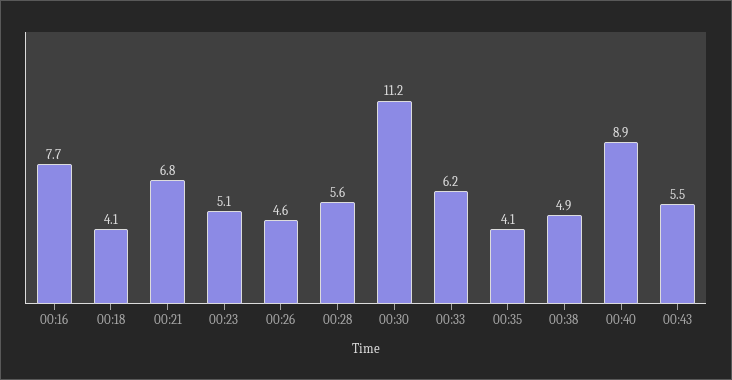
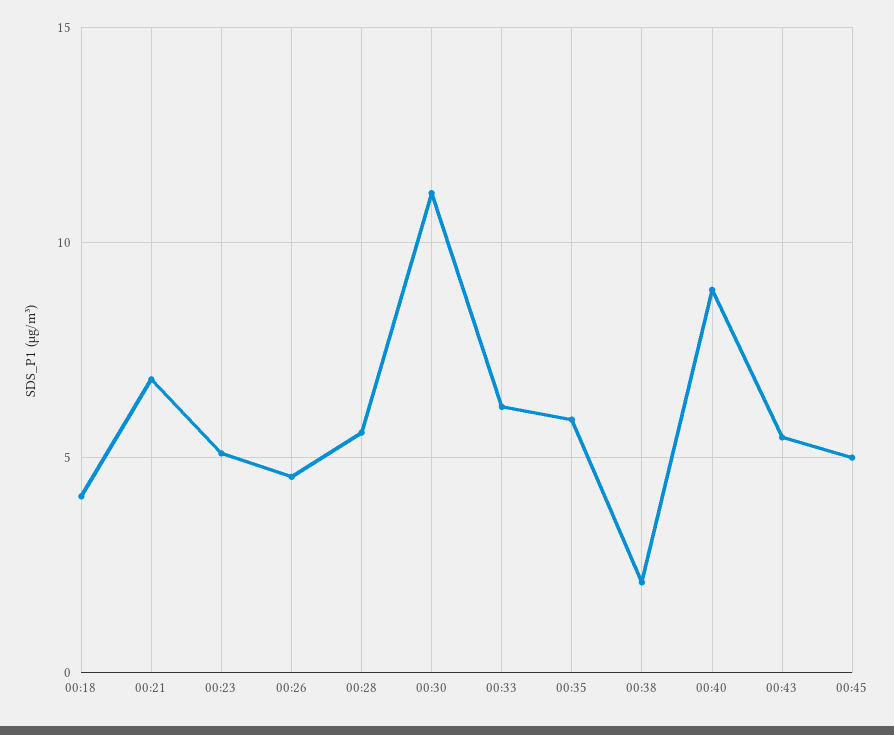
00:16: 7.7 -> none
00:35: 4.1 -> 6
00:38: 4.9 -> 2
00:45: none -> 5

